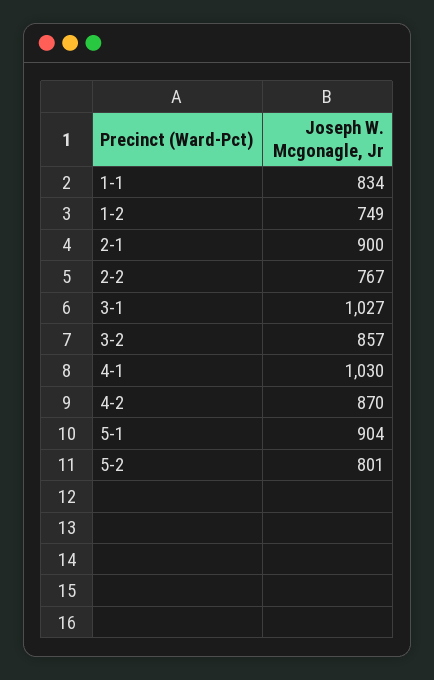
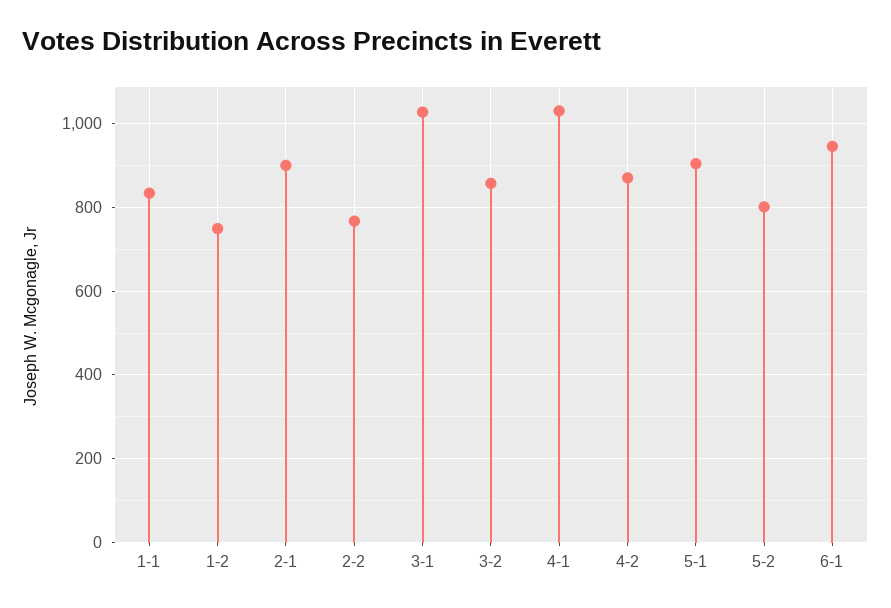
6-1: none -> 940

